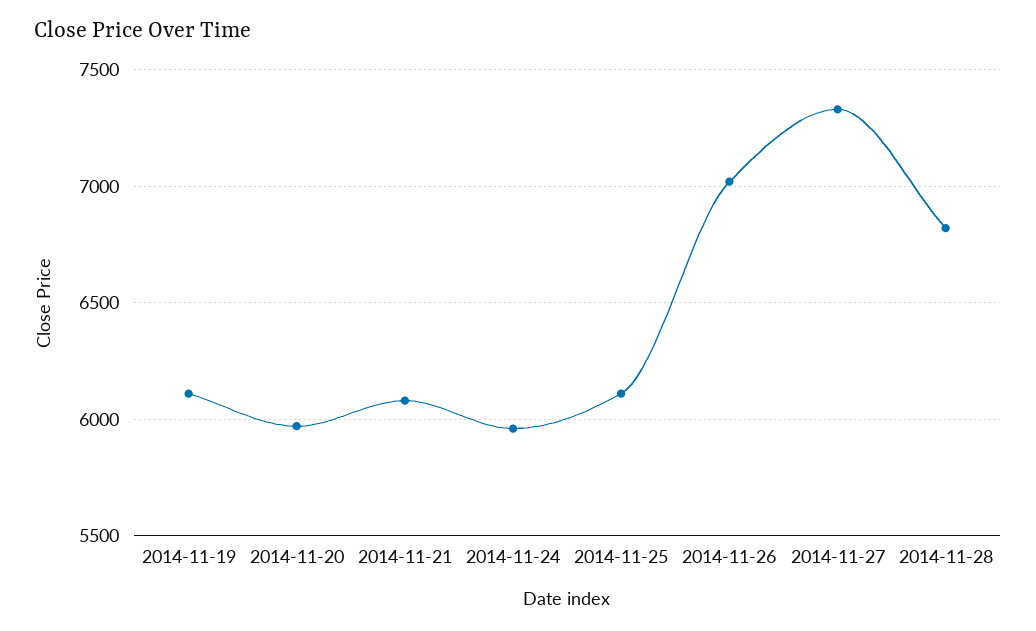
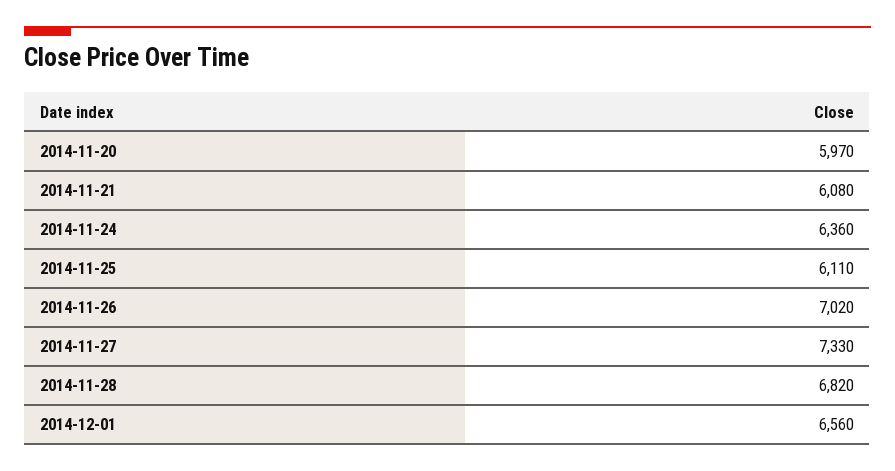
2014-11-19: 6100 -> none
2014-11-24: 5950 -> 6360
2014-12-01: none -> 6560

